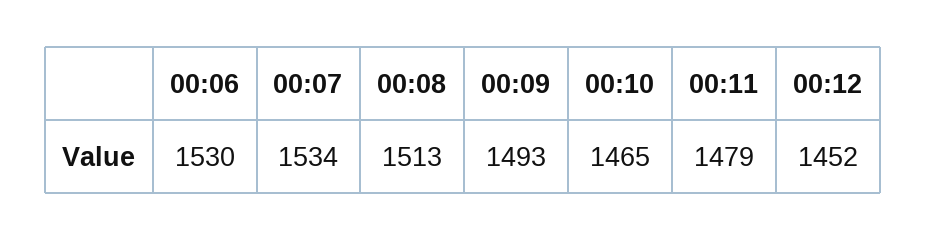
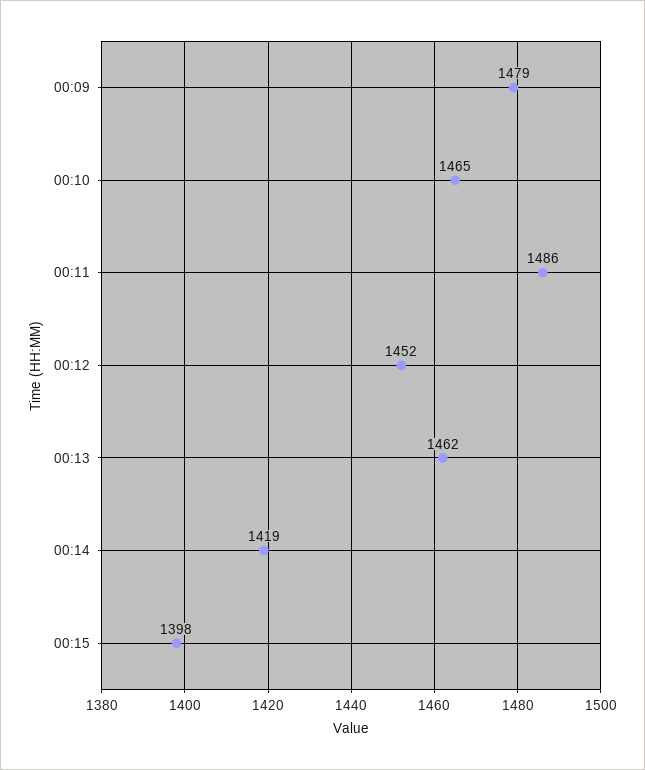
00:06: 1530 -> none
00:07: 1534 -> none
00:08: 1513 -> none
00:09: 1493 -> 1479
00:11: 1479 -> 1486
00:13: none -> 1462
00:14: none -> 1419
00:15: none -> 1398

